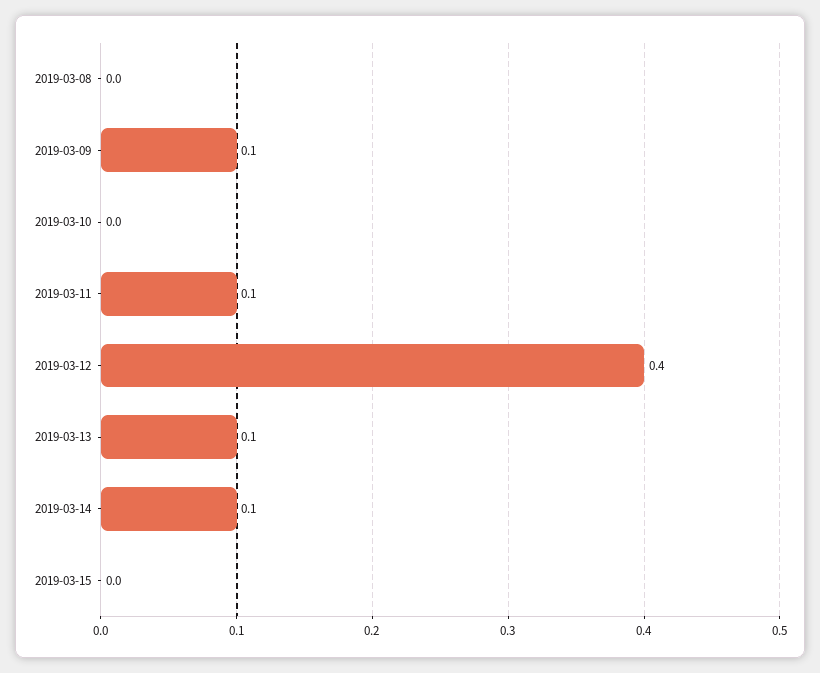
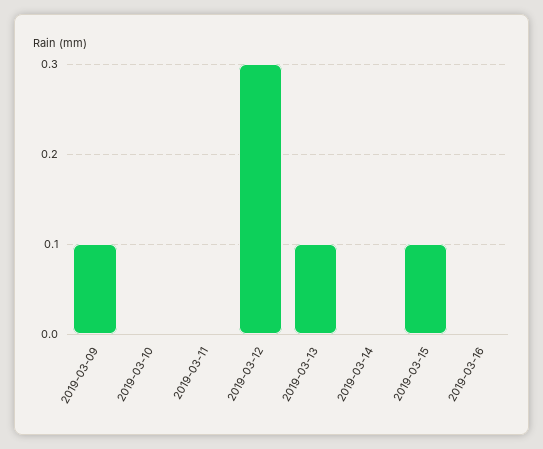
2019-03-08: 0 -> none
2019-03-11: 0.1 -> 0
2019-03-12: 0.4 -> 0.3
2019-03-14: 0.1 -> 0
2019-03-15: 0 -> 0.1
2019-03-16: none -> 0

